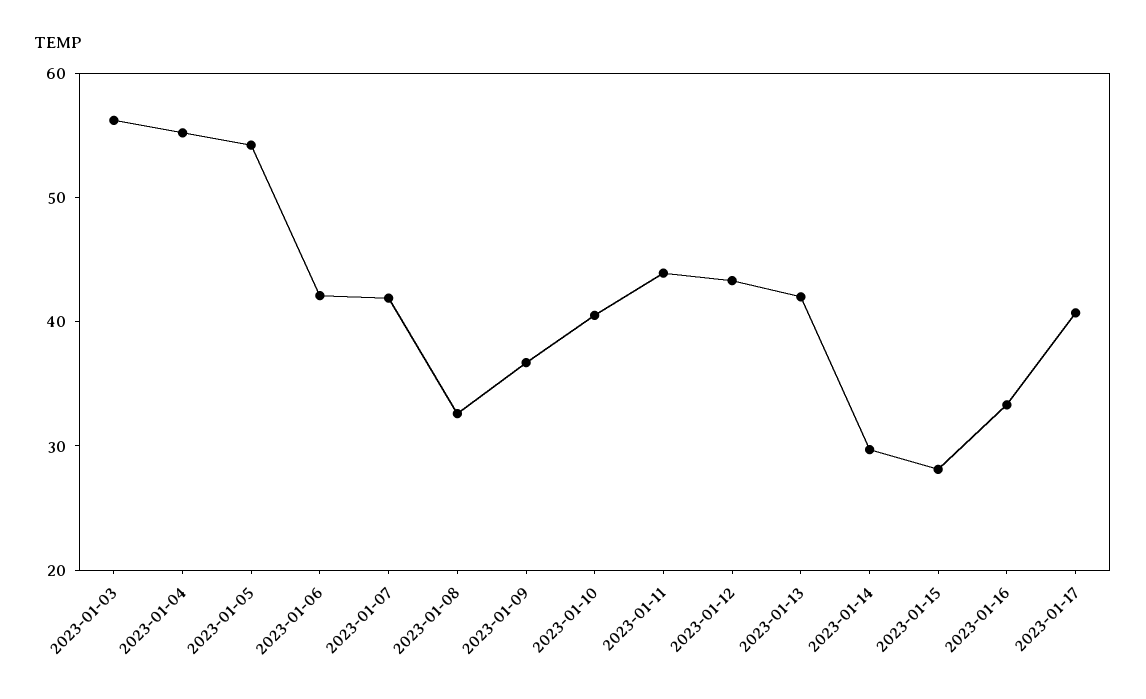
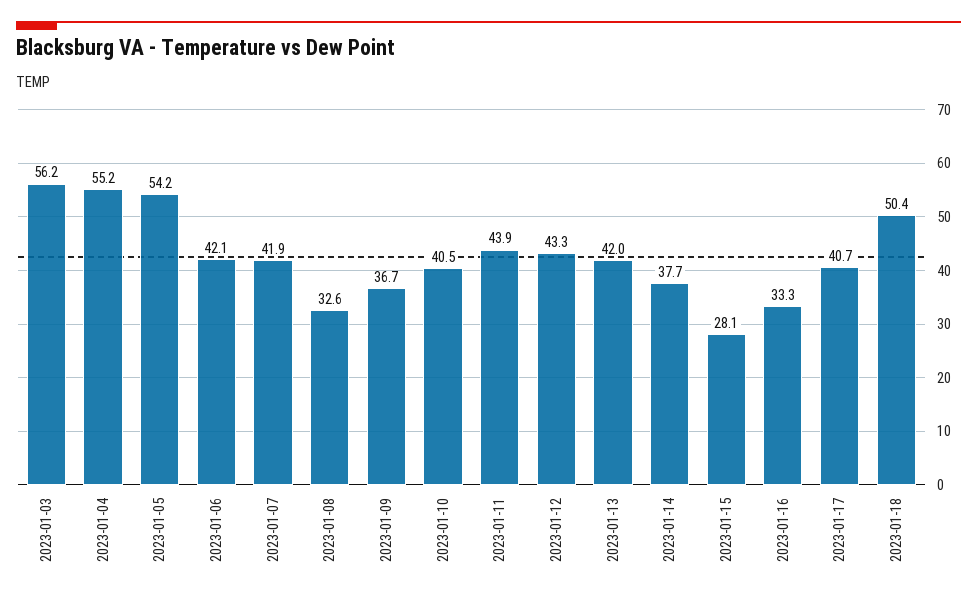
2023-01-14: 30 -> 37.7
2023-01-18: none -> 50.4

